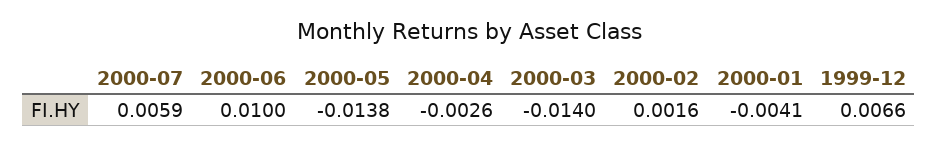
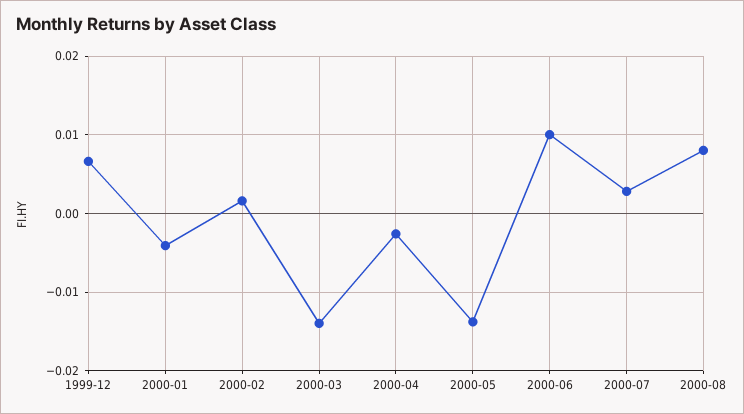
2000-07: 0.0059 -> 0.003
2000-08: none -> 0.008

